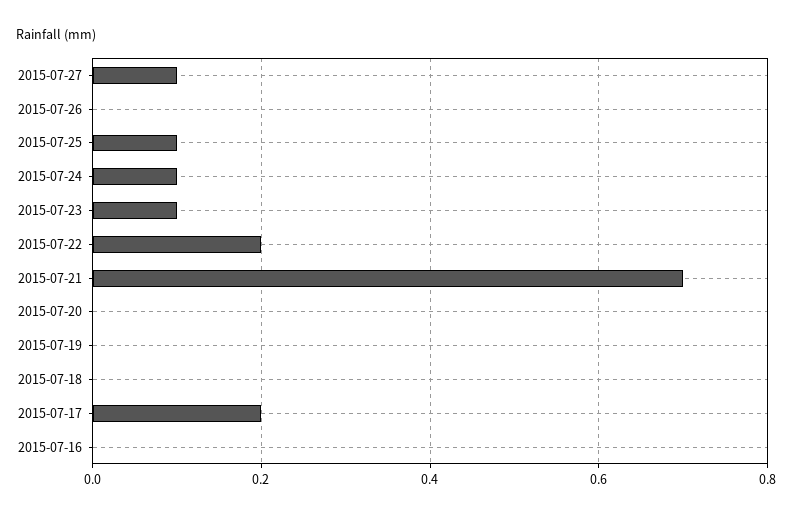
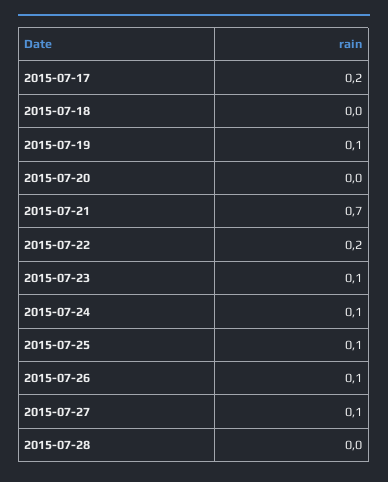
2015-07-26: 0 -> 0.1
2015-07-19: 0 -> 0.1
2015-07-16: 0 -> none
2015-07-28: none -> 0

